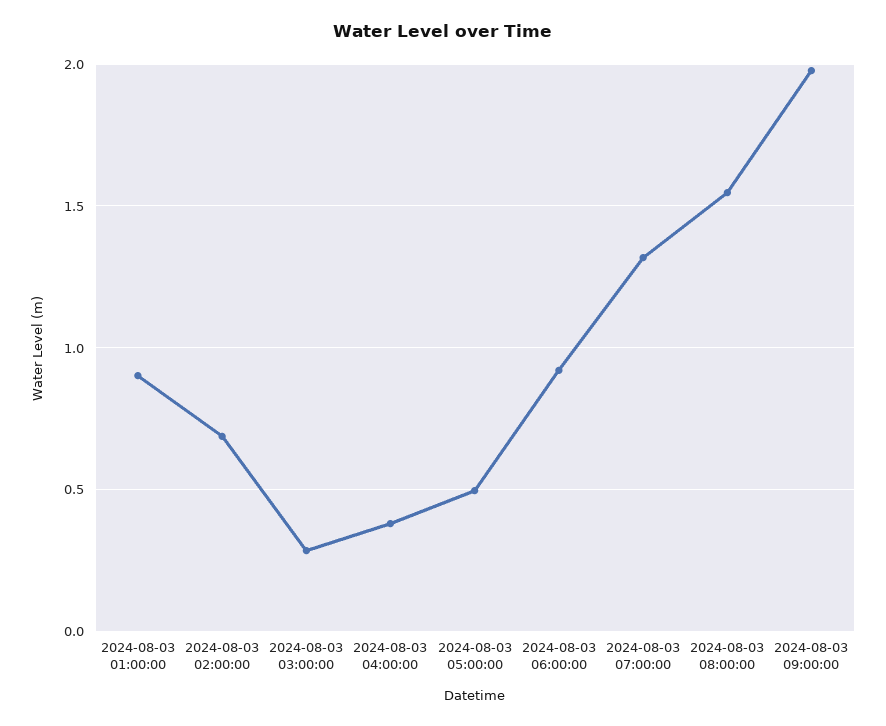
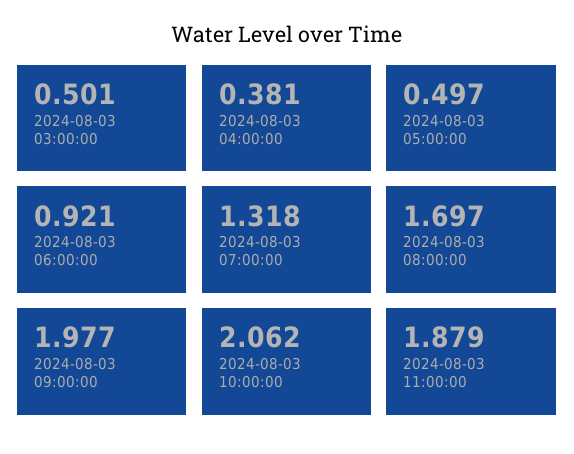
2024-08-03 01:00:00: 0.9 -> none
2024-08-03 02:00:00: 0.7 -> none
2024-08-03 03:00:00: 0.3 -> 0.501
2024-08-03 08:00:00: 1.55 -> 1.697
2024-08-03 10:00:00: none -> 2.062
2024-08-03 11:00:00: none -> 1.879

